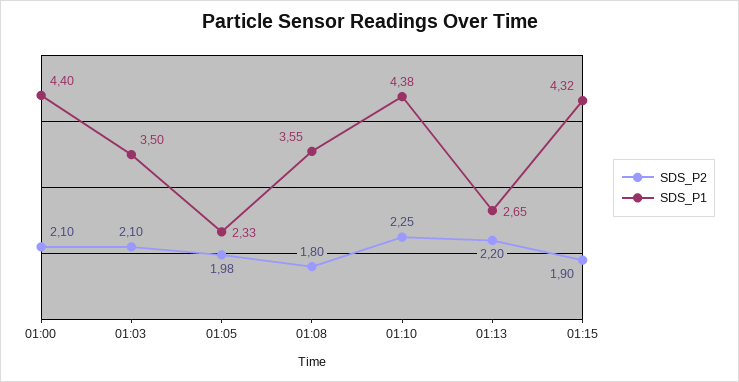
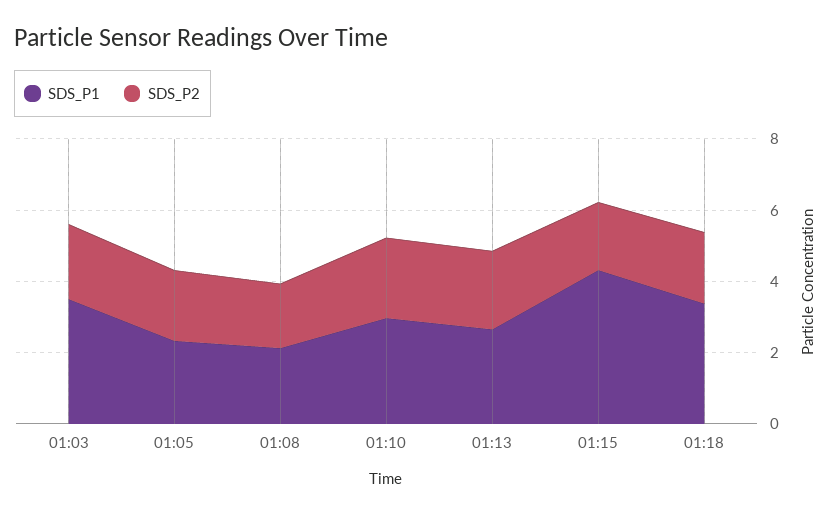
SDS_P2, 01:00: 2.1 -> none
SDS_P1, 01:00: 4.4 -> none
SDS_P1, 01:08: 3.55 -> 2
SDS_P1, 01:10: 4.38 -> 3
SDS_P1, 01:18: none -> 3.5
SDS_P2, 01:18: none -> 2

